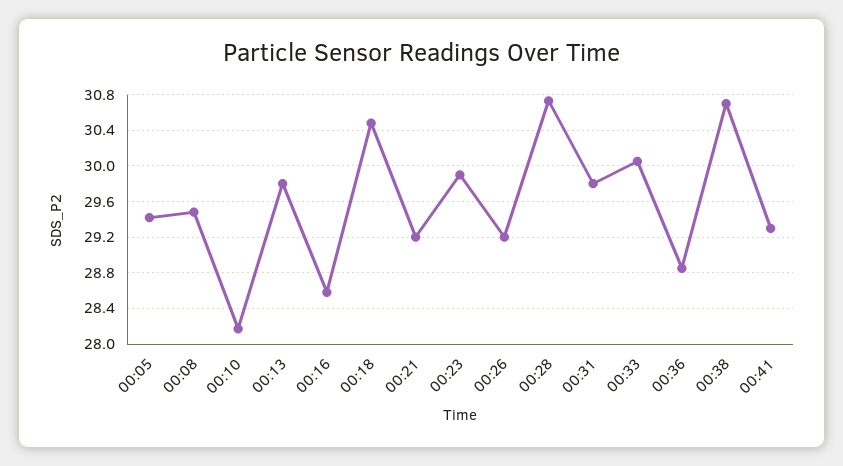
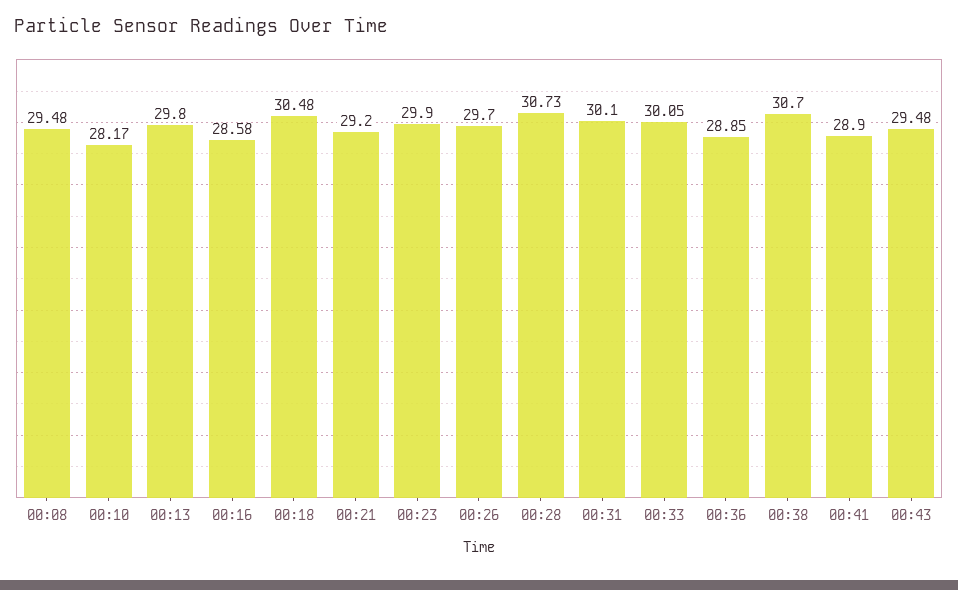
00:05: 29.4 -> none
00:26: 29.2 -> 29.7
00:31: 29.8 -> 30.1
00:41: 29.3 -> 28.9
00:43: none -> 29.48

